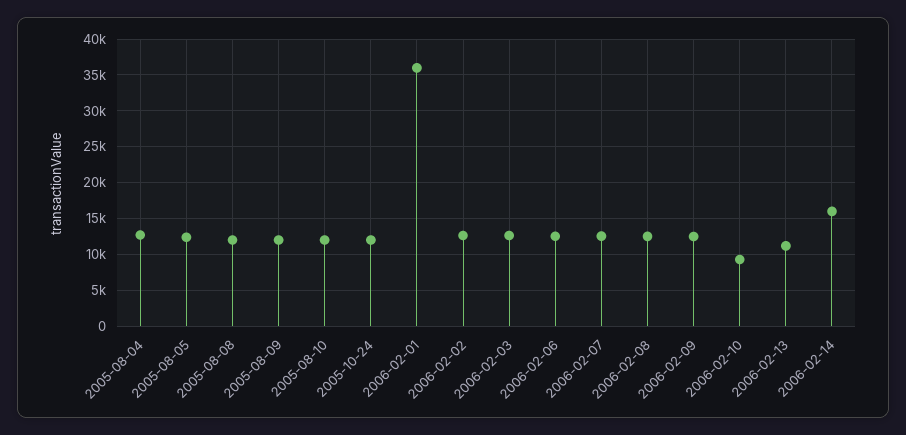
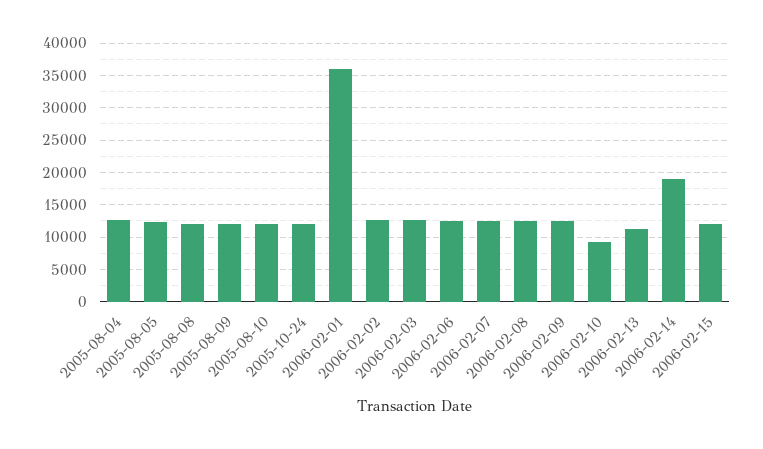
2006-02-14: 16000 -> 19000
2006-02-15: none -> 12000

